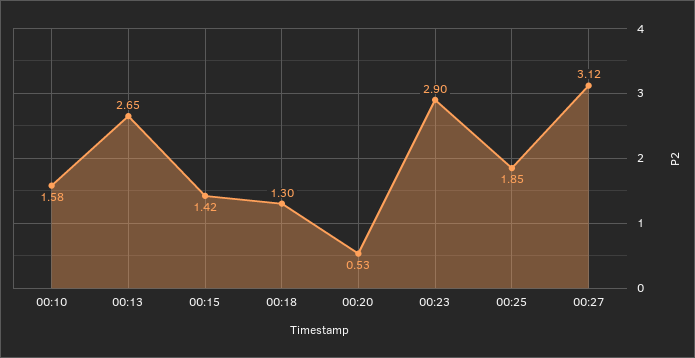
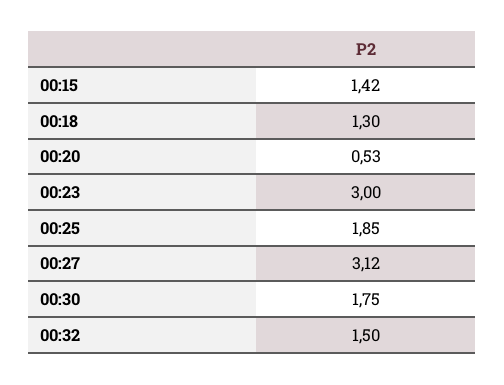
00:10: 1.58 -> none
00:13: 2.65 -> none
00:23: 2.9 -> 3
00:30: none -> 1.75
00:32: none -> 1.5

